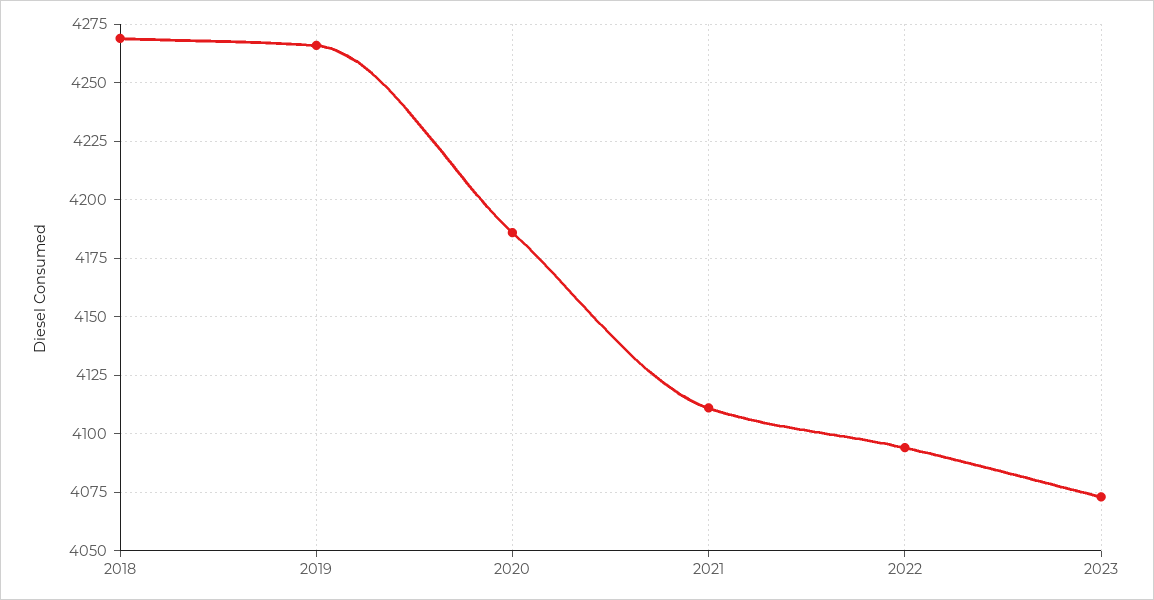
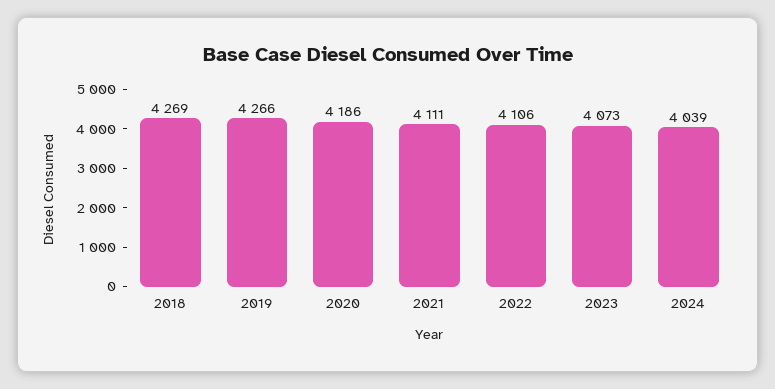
2022: 4095 -> 4106
2024: none -> 4039

